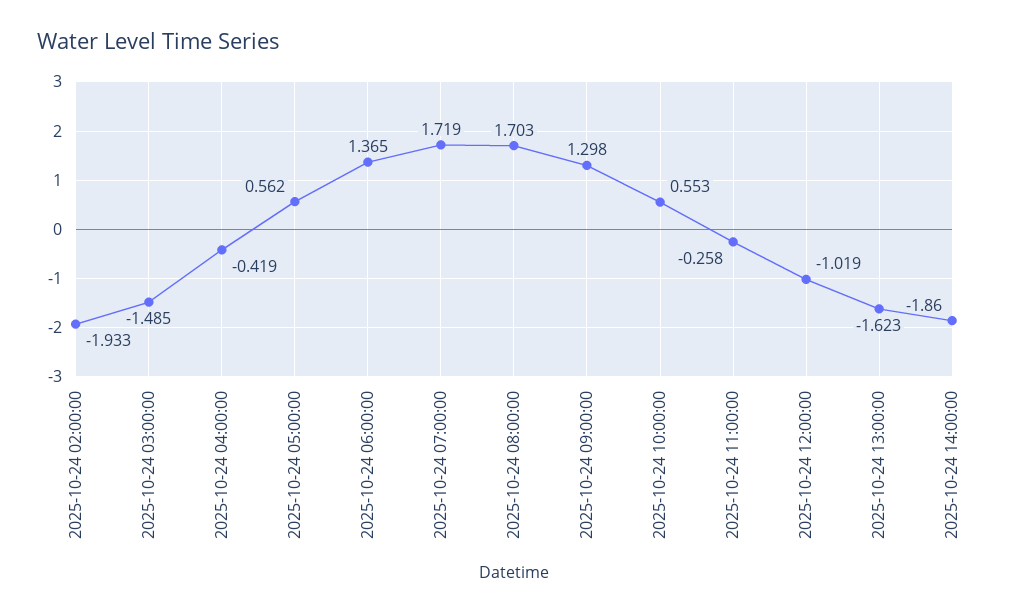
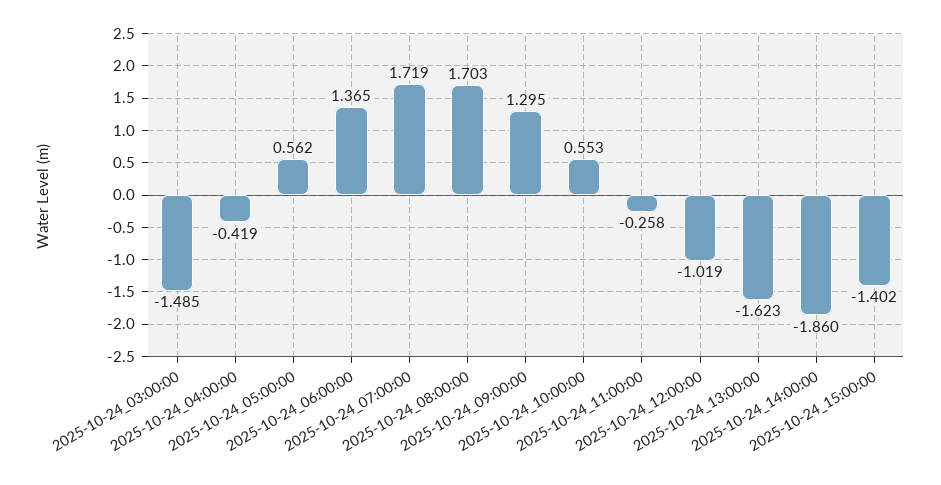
2025-10-24 02:00:00: -1.933 -> none
2025-10-24 09:00:00: 1.298 -> 1.295
2025-10-24_15:00:00: none -> -1.402

